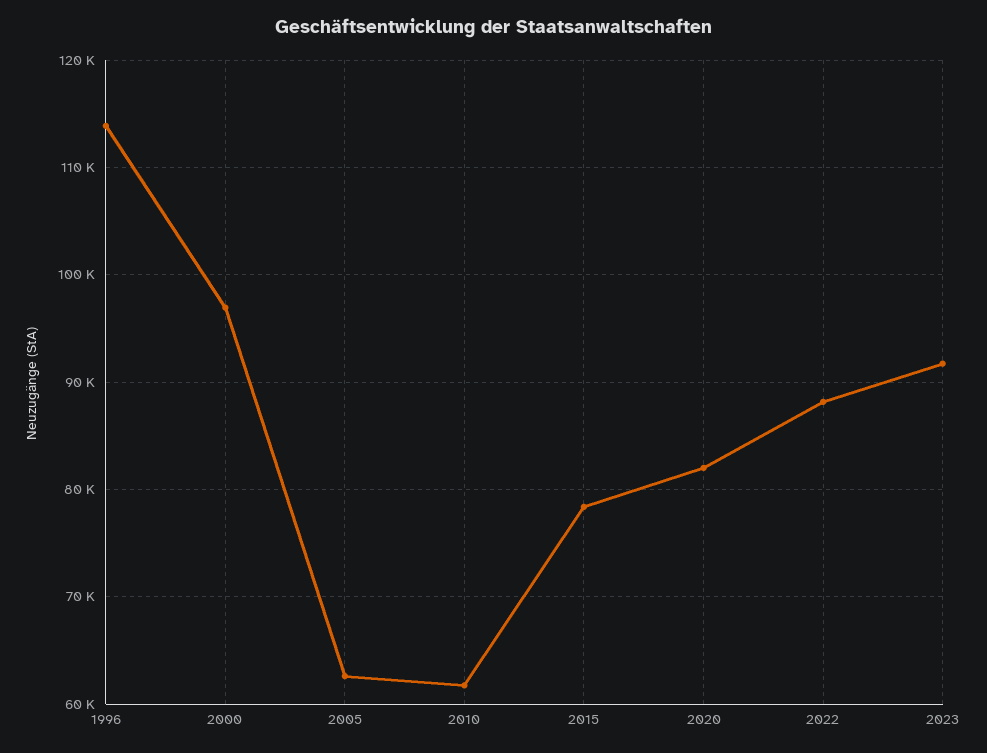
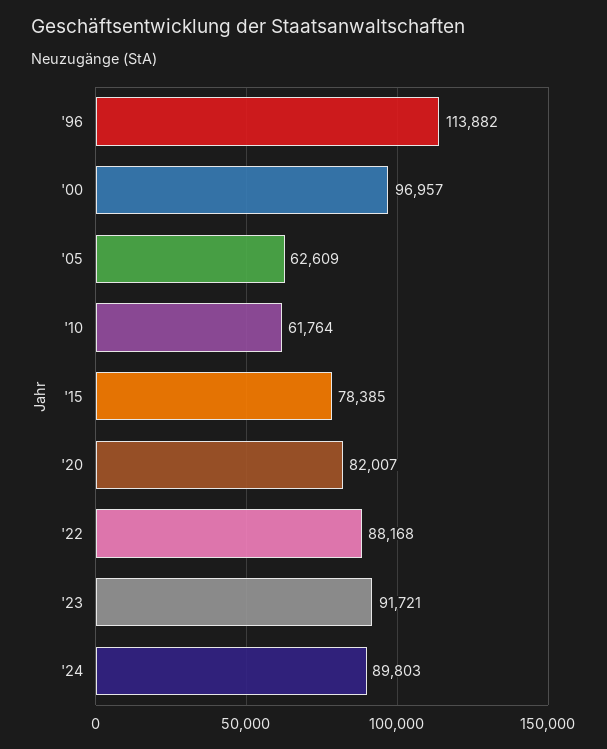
'24: none -> 89803

